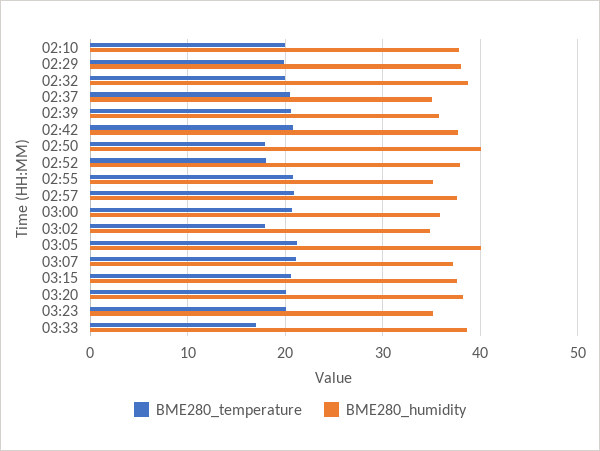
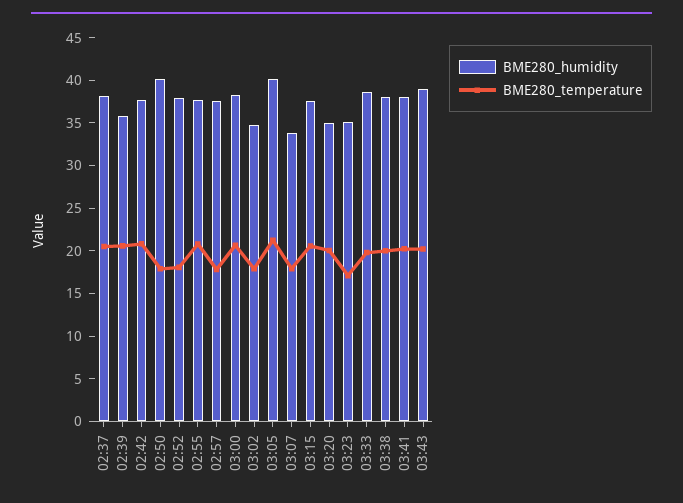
BME280_temperature, 02:10: 20 -> none
BME280_humidity, 02:10: 38 -> none
BME280_temperature, 02:29: 20 -> none
BME280_humidity, 02:29: 38 -> none
BME280_temperature, 02:32: 20 -> none
BME280_humidity, 02:32: 39 -> none
BME280_humidity, 02:37: 35 -> 38
BME280_humidity, 02:55: 35 -> 38
BME280_temperature, 02:57: 21 -> 18
BME280_humidity, 03:00: 36 -> 38
BME280_temperature, 03:07: 21 -> 18
BME280_humidity, 03:07: 37 -> 34
BME280_humidity, 03:20: 38 -> 35
BME280_temperature, 03:23: 20 -> 17
BME280_temperature, 03:33: 17 -> 20
BME280_humidity, 03:38: none -> 38
BME280_temperature, 03:38: none -> 20
BME280_humidity, 03:41: none -> 38
BME280_temperature, 03:41: none -> 20
BME280_humidity, 03:43: none -> 39
BME280_temperature, 03:43: none -> 20

